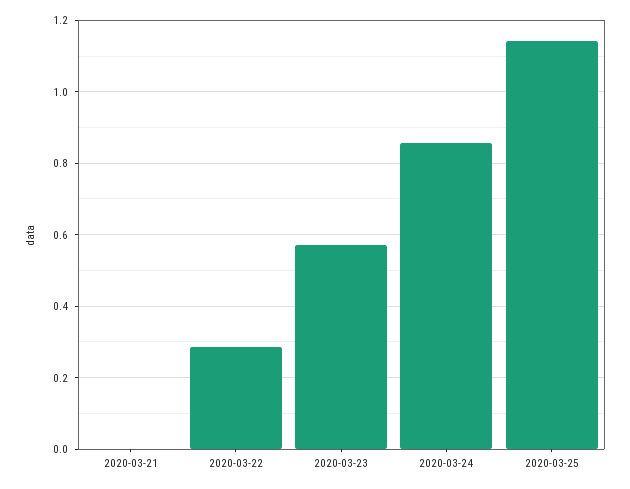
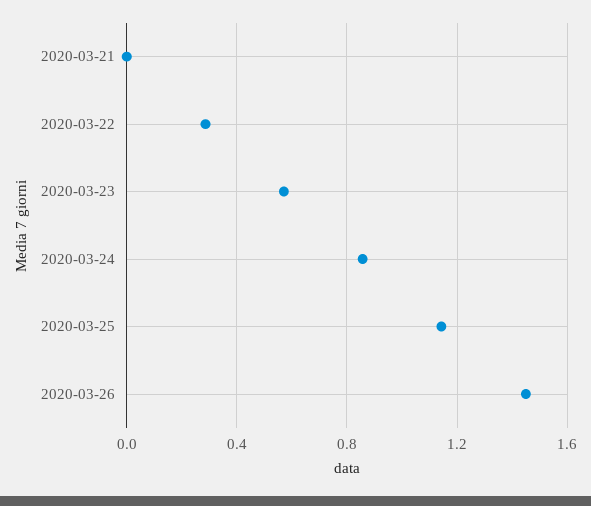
2020-03-26: none -> 1.45

